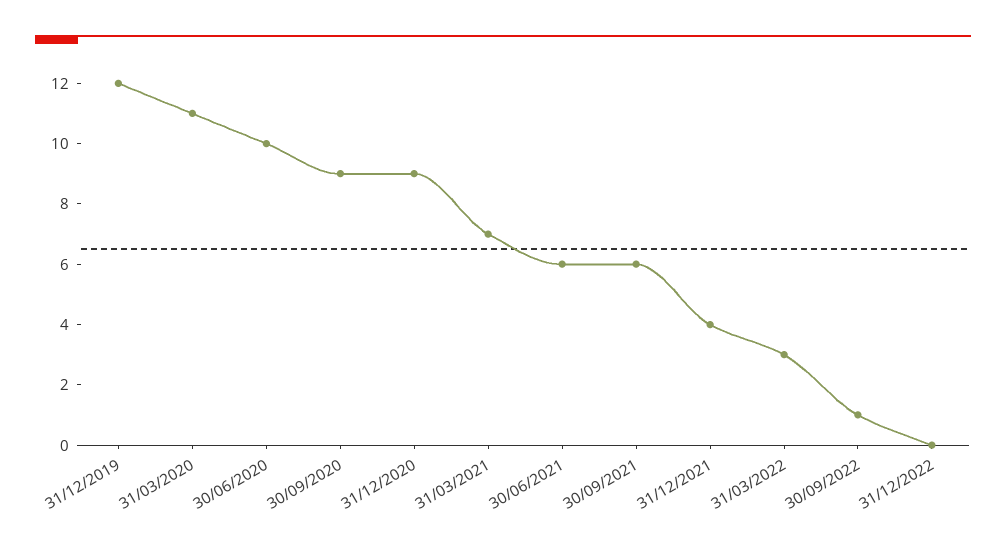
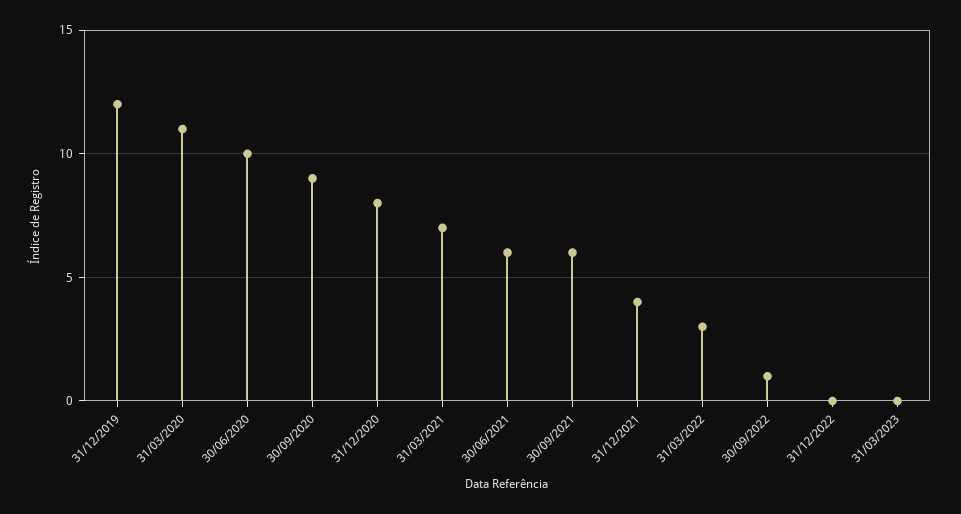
31/12/2020: 9 -> 8
31/03/2023: none -> 0

